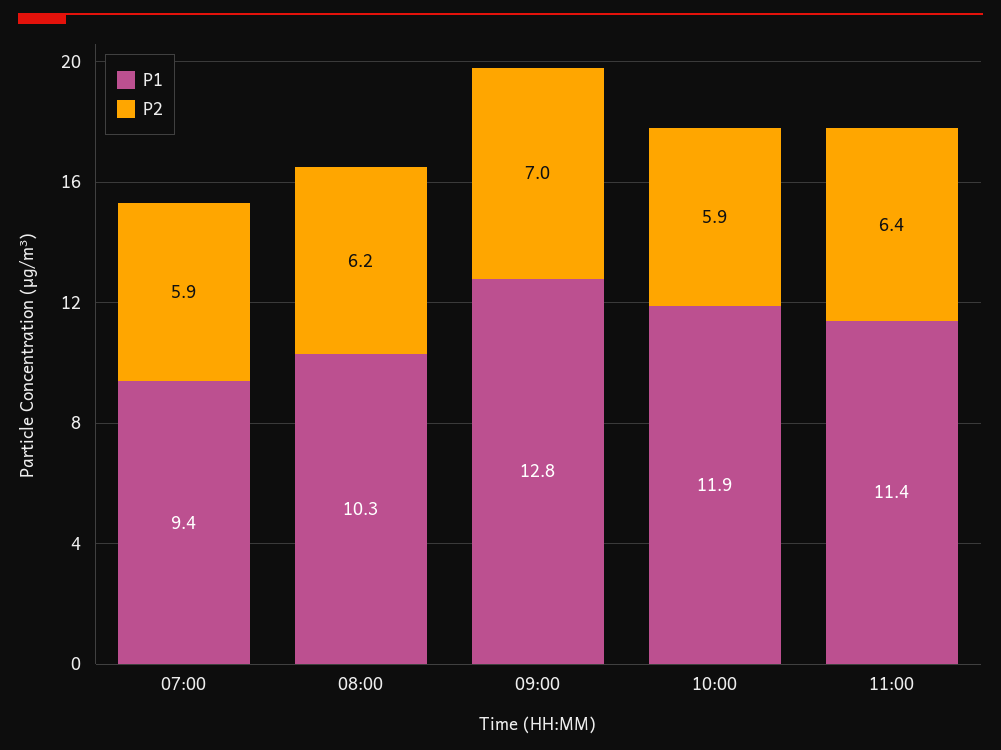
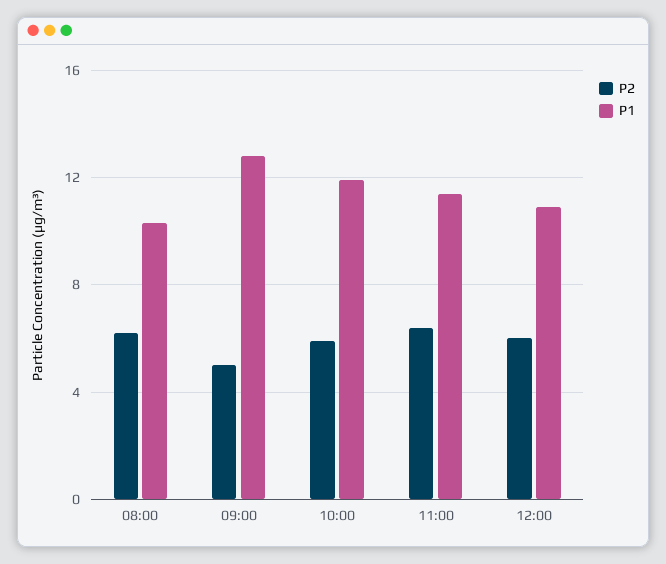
P1, 07:00: 9.4 -> none
P2, 07:00: 5.9 -> none
P2, 09:00: 7 -> 5
P2, 12:00: none -> 6
P1, 12:00: none -> 11

